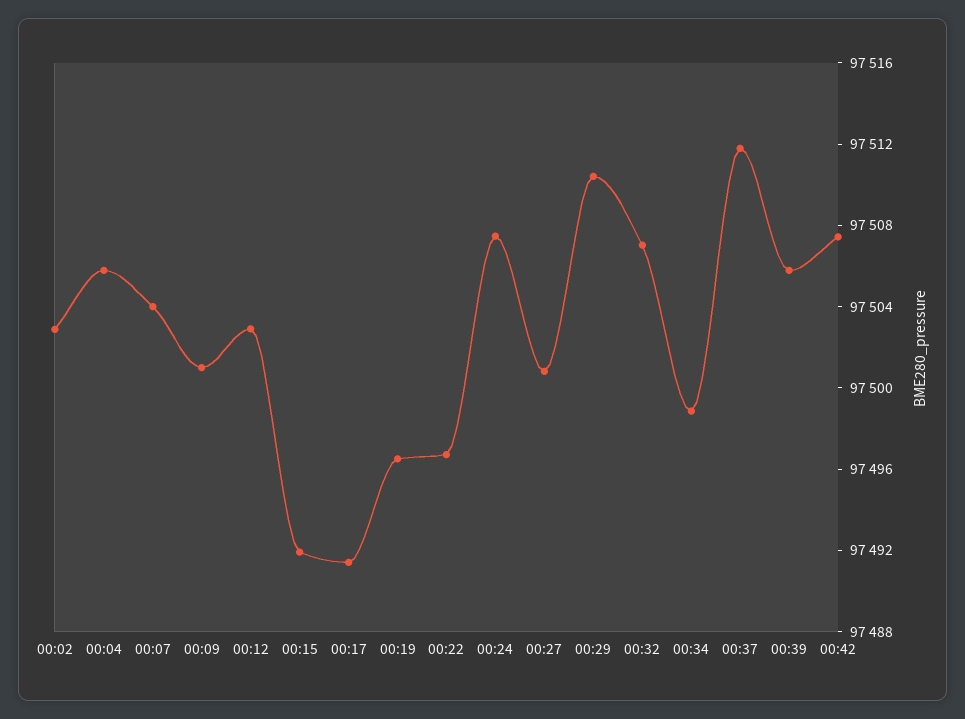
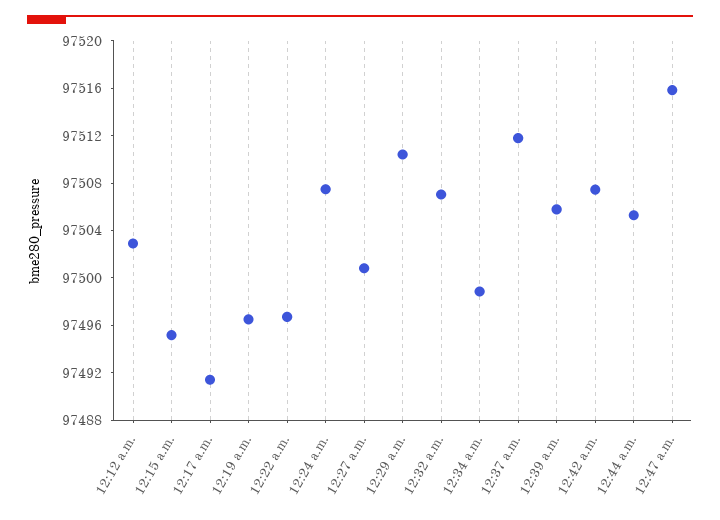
00:02: 97503 -> none
00:04: 97506 -> none
00:07: 97504 -> none
00:09: 97501 -> none
00:15: 97492 -> 97495
12:44 a.m.: none -> 97505
12:47 a.m.: none -> 97516

